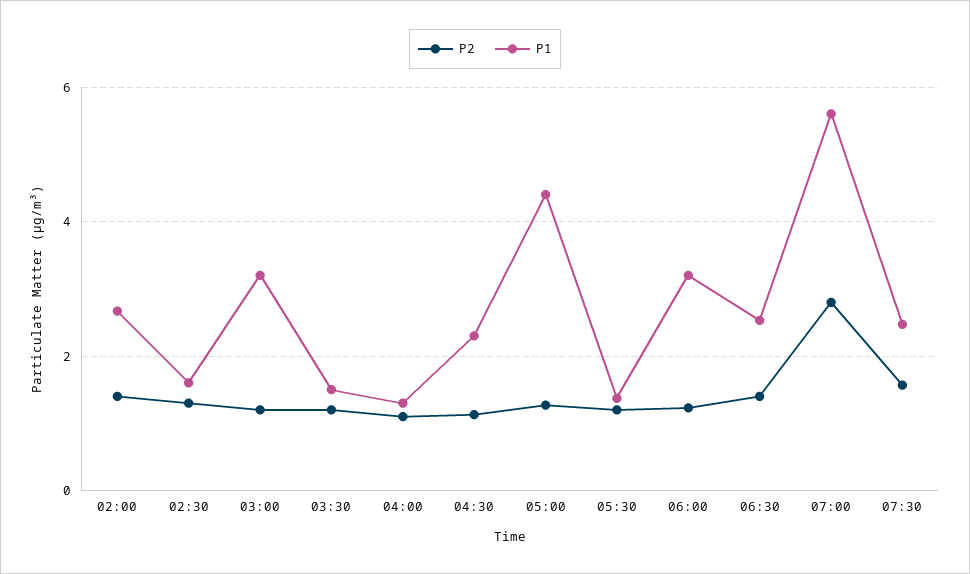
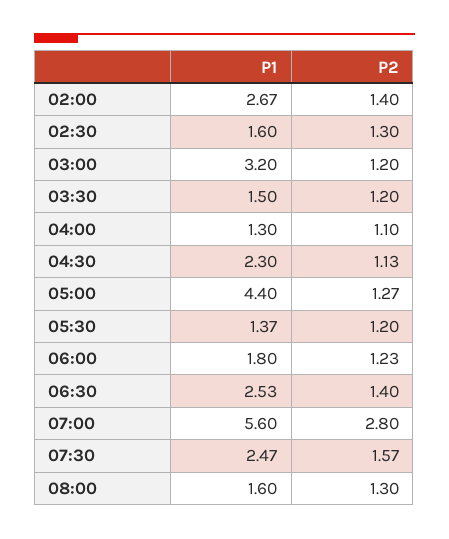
P1, 06:00: 3.2 -> 1.8
P1, 08:00: none -> 1.6
P2, 08:00: none -> 1.3

